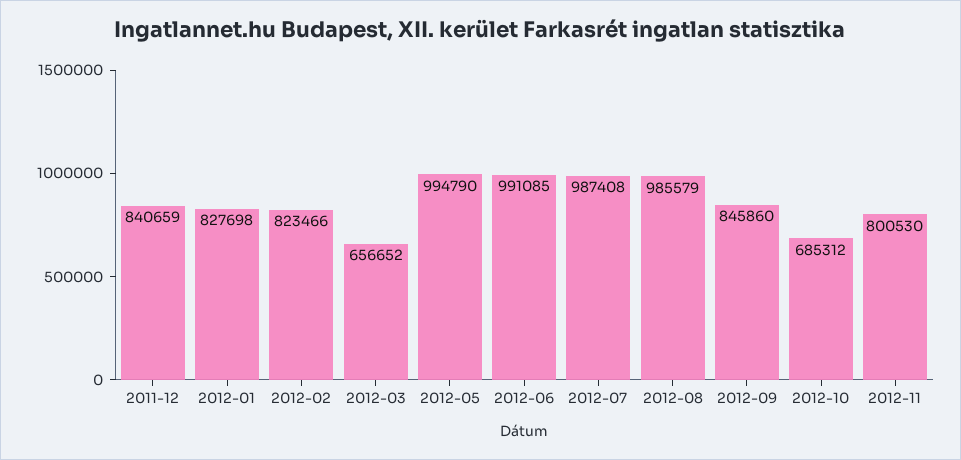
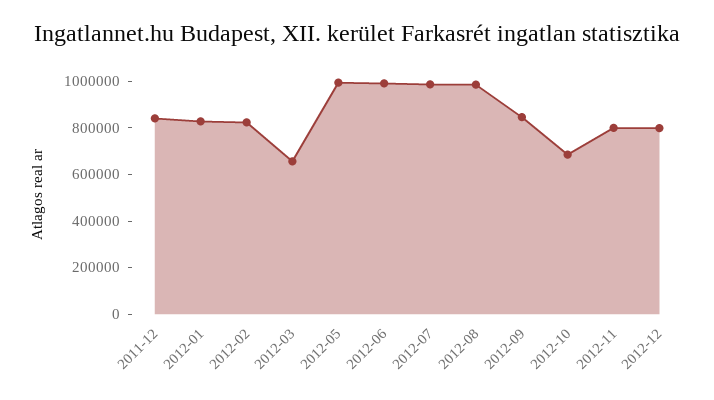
2012-12: none -> 800000

